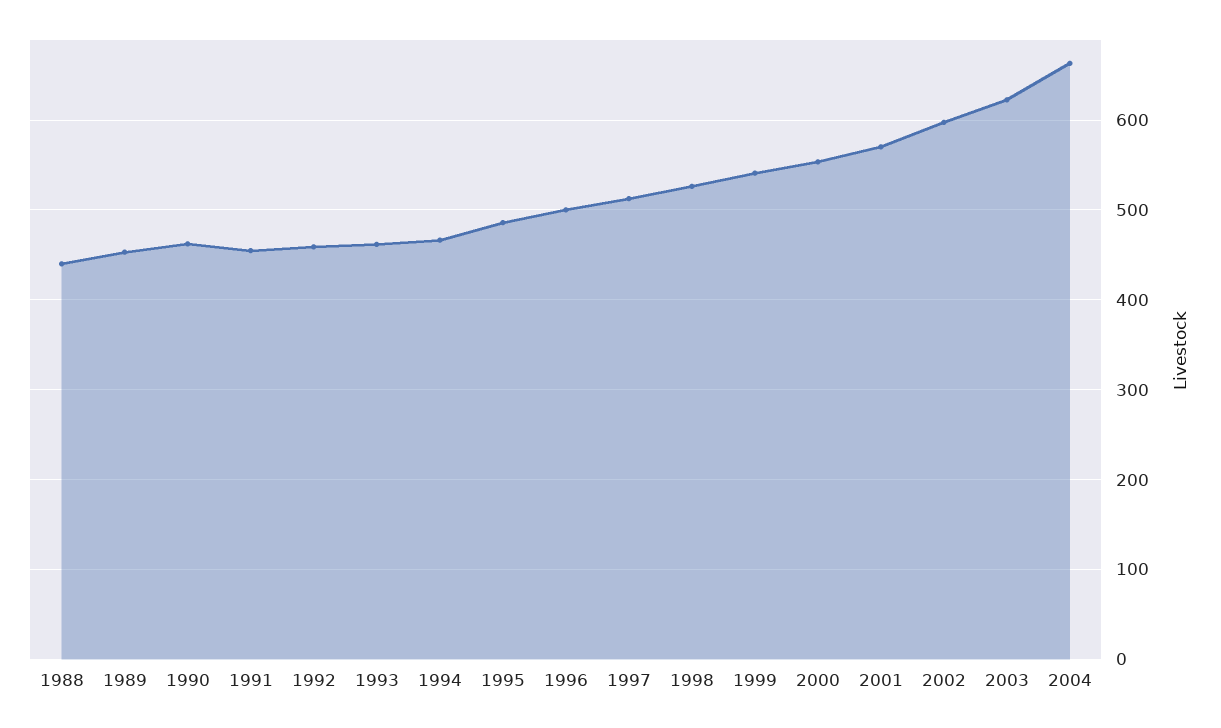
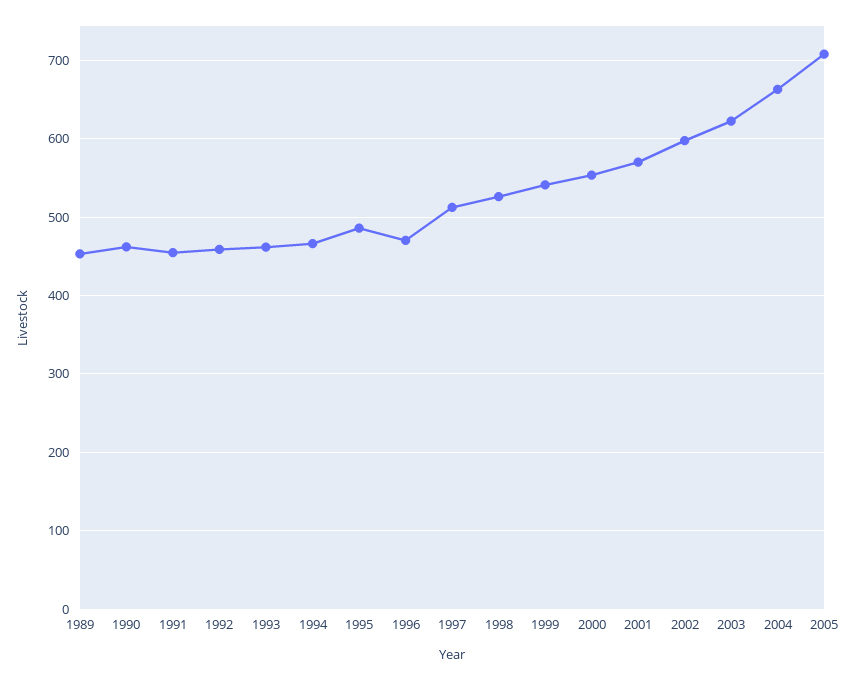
1988: 440 -> none
1996: 500 -> 470
2005: none -> 710

